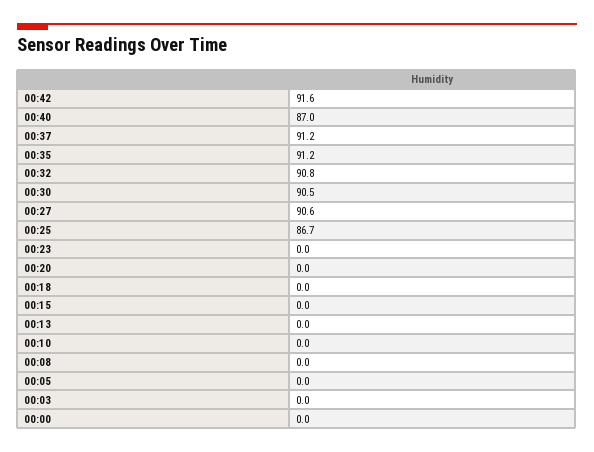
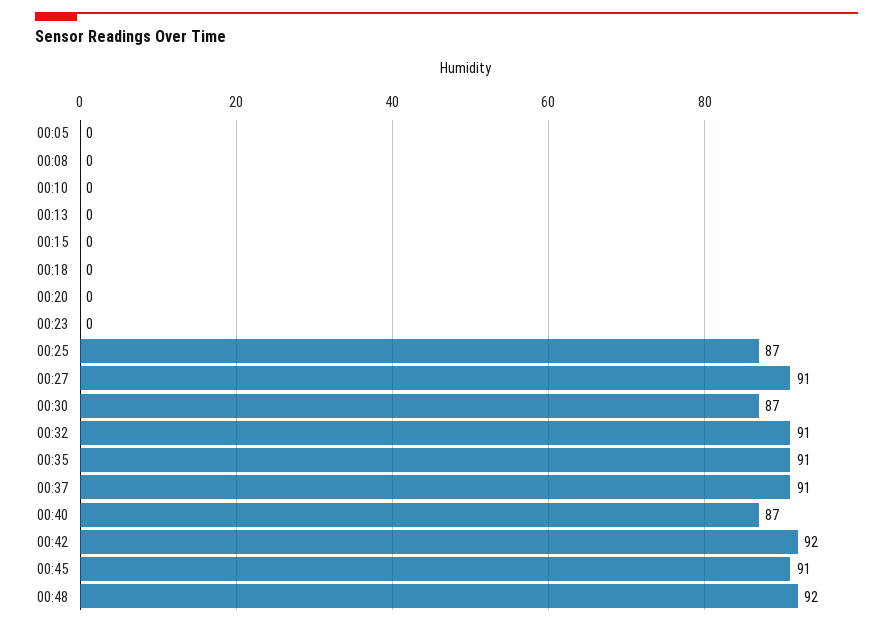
00:30: 90.5 -> 87
00:03: 0 -> none
00:00: 0 -> none
00:45: none -> 91
00:48: none -> 92

